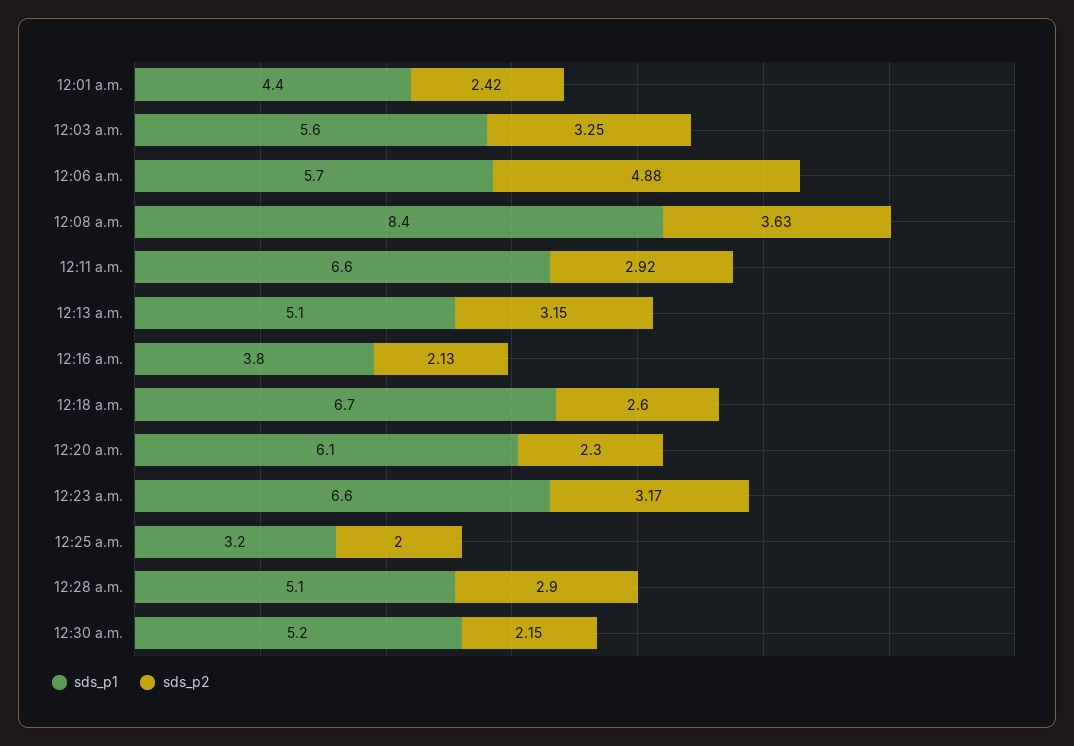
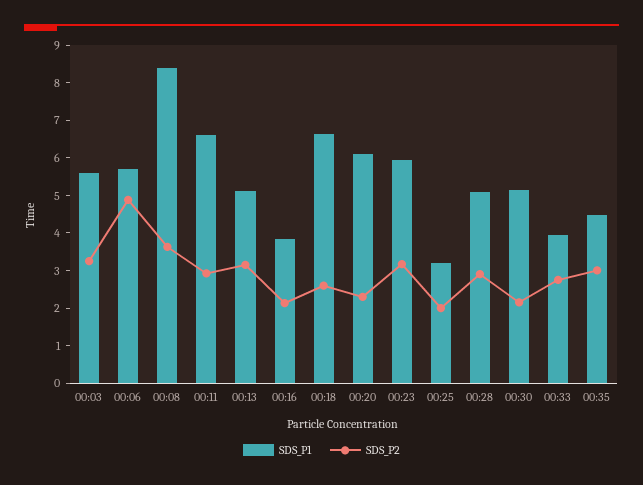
sds_p1, 12:01 a.m.: 4.4 -> none
sds_p2, 12:01 a.m.: 2.42 -> none
sds_p1, 12:23 a.m.: 6.6 -> 6
sds_p1, 00:33: none -> 4
sds_p2, 00:33: none -> 2.75
sds_p1, 00:35: none -> 4.5
sds_p2, 00:35: none -> 3

